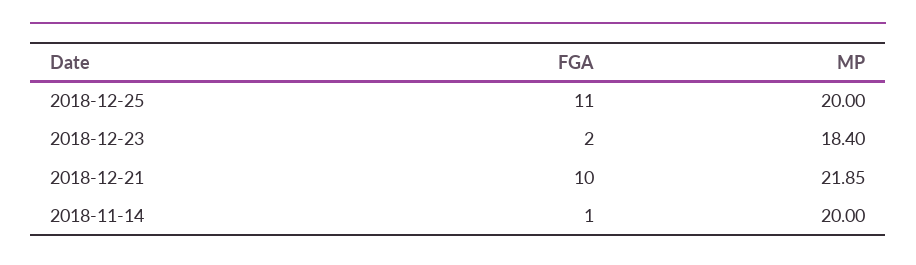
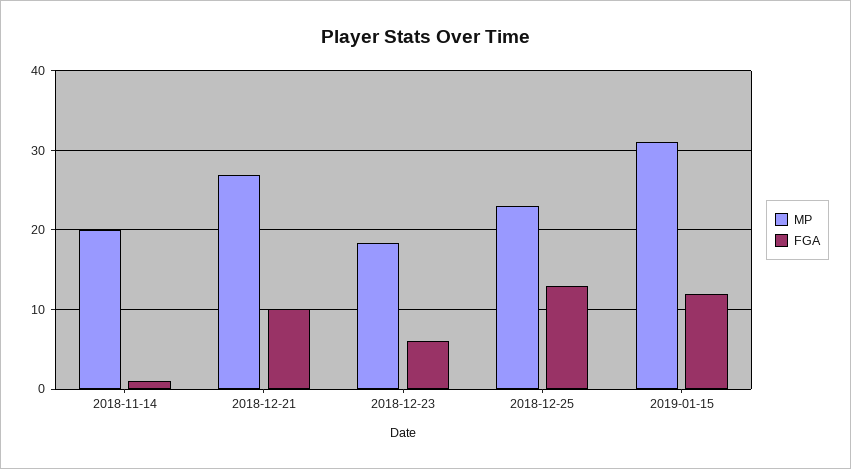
FGA, 2018-12-25: 11 -> 13
MP, 2018-12-25: 20 -> 23
FGA, 2018-12-23: 2 -> 6
MP, 2018-12-21: 21.85 -> 27
MP, 2019-01-15: none -> 31
FGA, 2019-01-15: none -> 12

